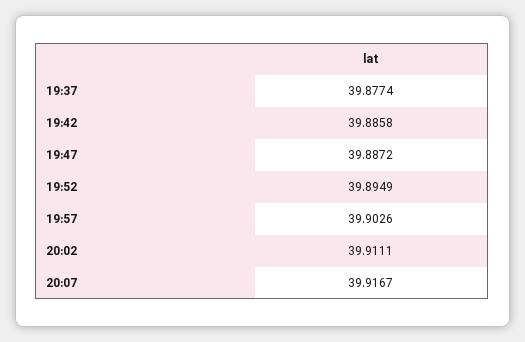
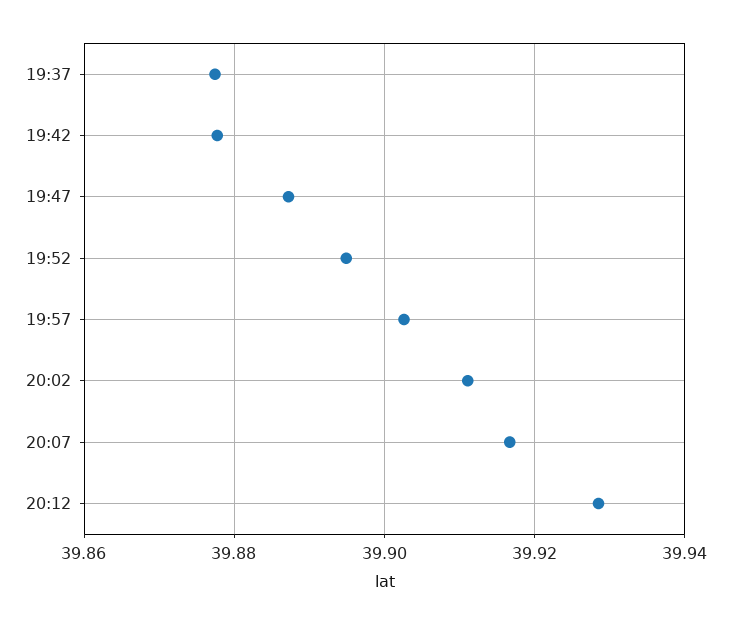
19:42: 39.8858 -> 39.878
20:12: none -> 39.928

